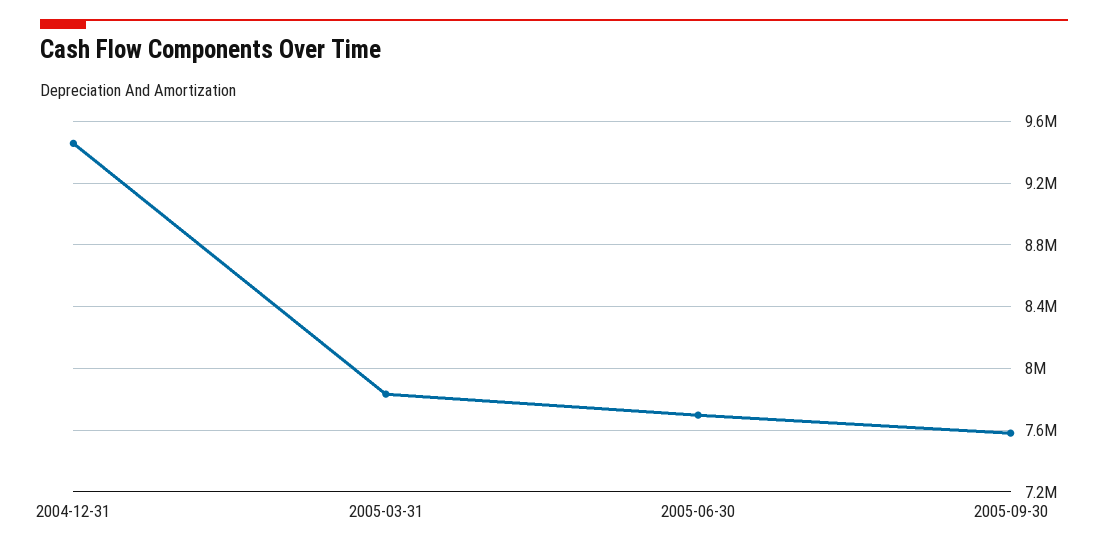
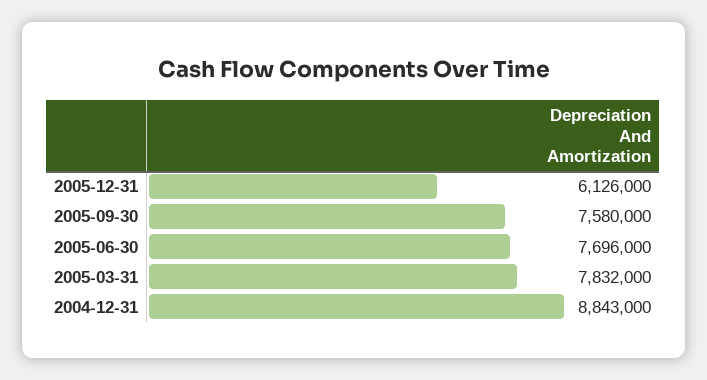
2004-12-31: 9450000 -> 8843000
2005-12-31: none -> 6126000

